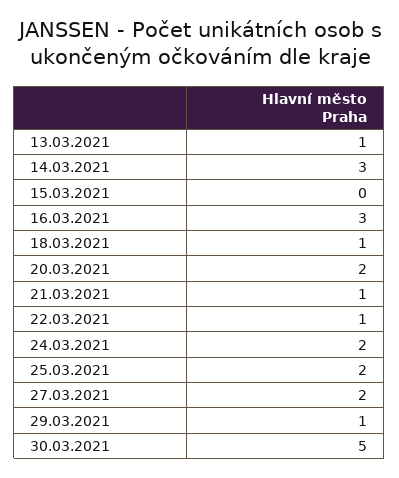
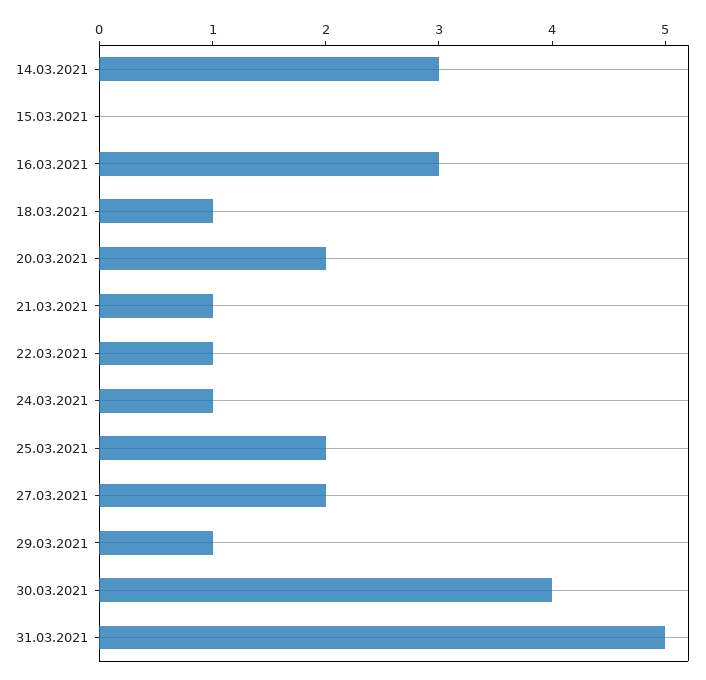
13.03.2021: 1 -> none
24.03.2021: 2 -> 1
30.03.2021: 5 -> 4
31.03.2021: none -> 5

